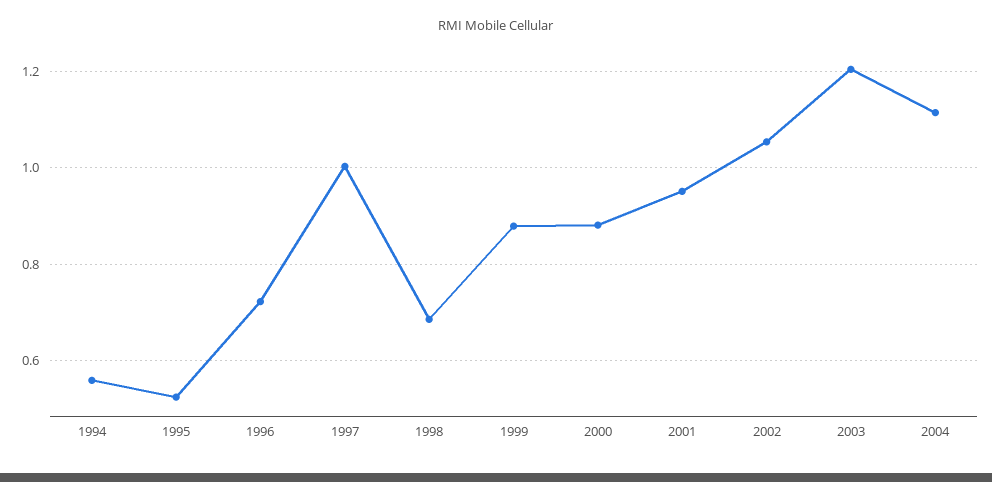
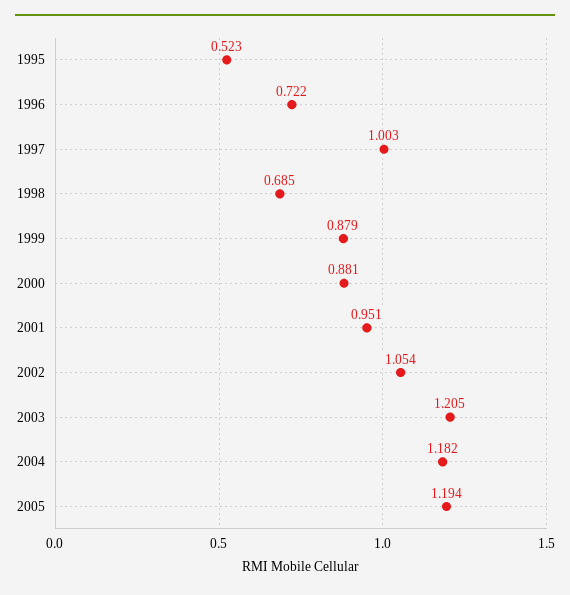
1994: 0.56 -> none
2004: 1.12 -> 1.182
2005: none -> 1.194

